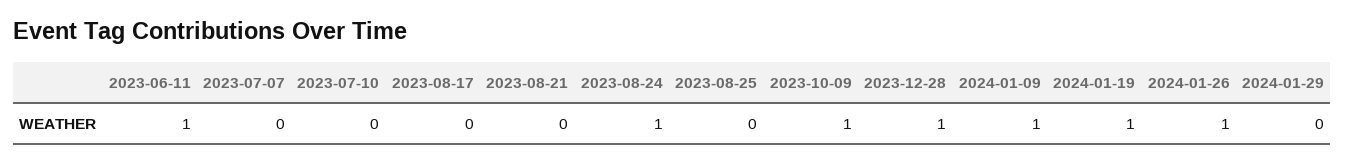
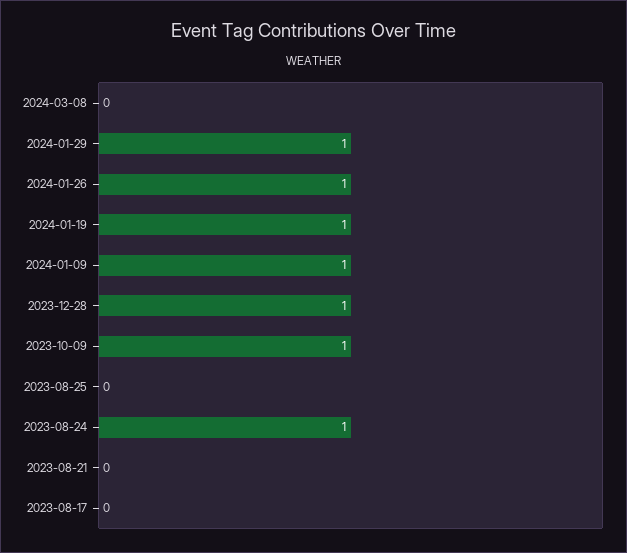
2023-06-11: 1 -> none
2023-07-07: 0 -> none
2023-07-10: 0 -> none
2024-01-29: 0 -> 1
2024-03-08: none -> 0

